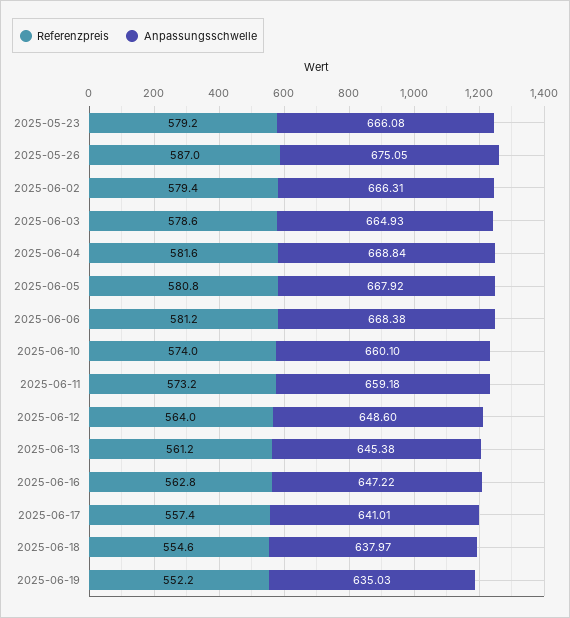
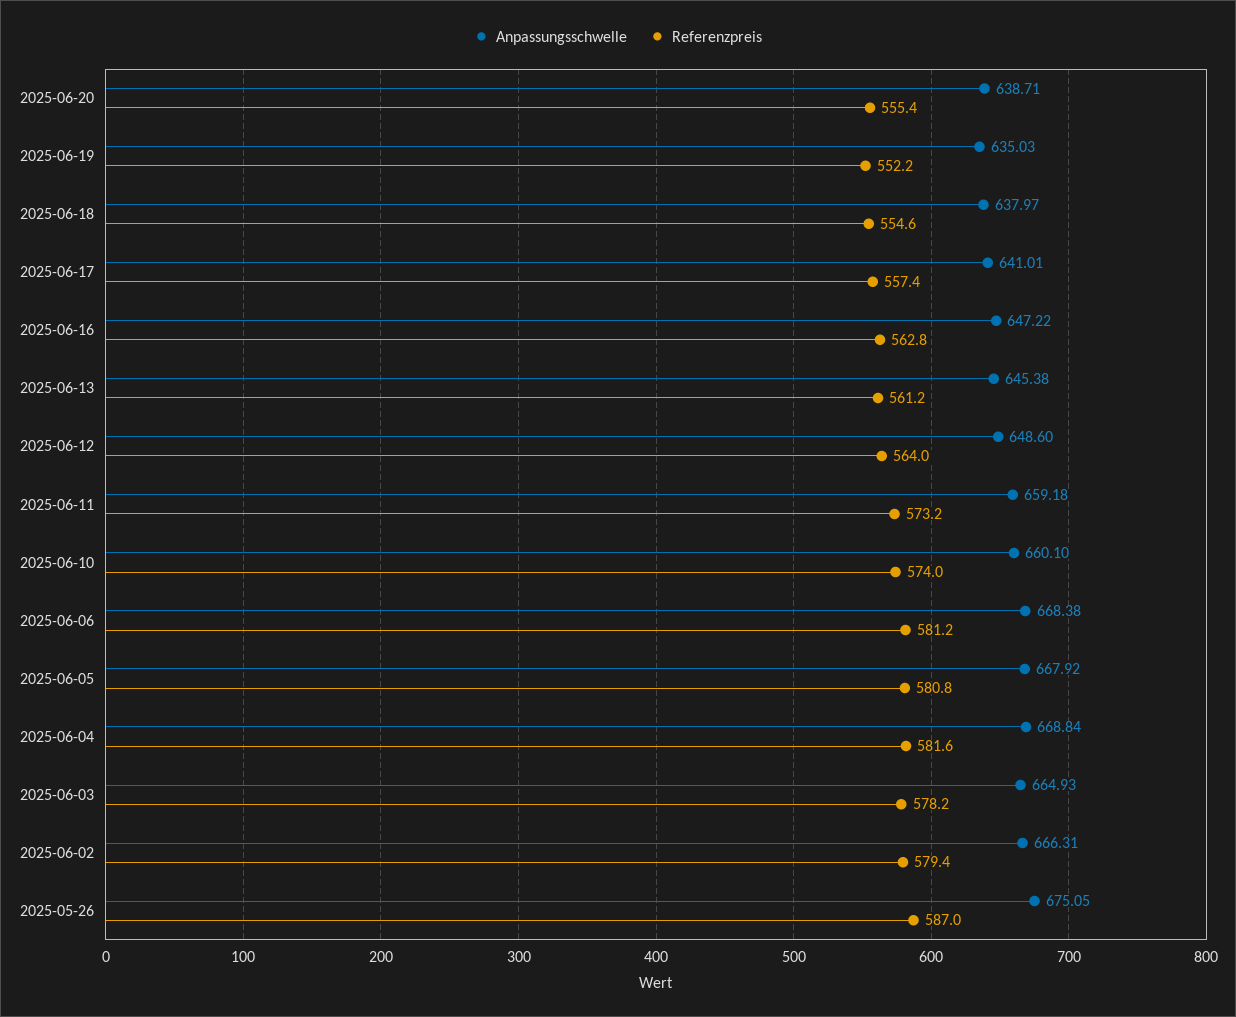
Referenzpreis, 2025-05-23: 579.2 -> none
Anpassungsschwelle, 2025-05-23: 666.08 -> none
Referenzpreis, 2025-06-03: 578.6 -> 578.2
Anpassungsschwelle, 2025-06-20: none -> 638.71
Referenzpreis, 2025-06-20: none -> 555.4

